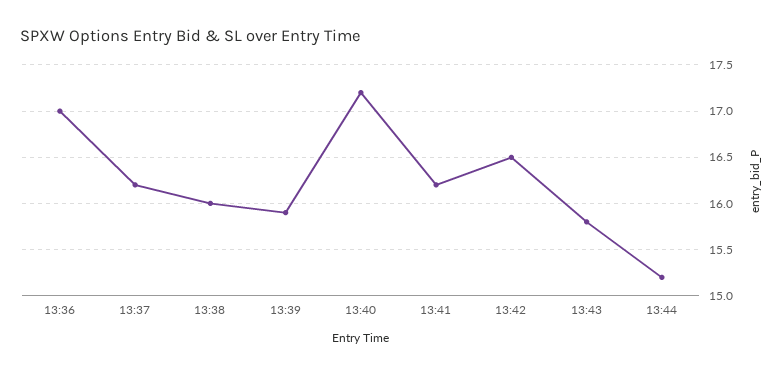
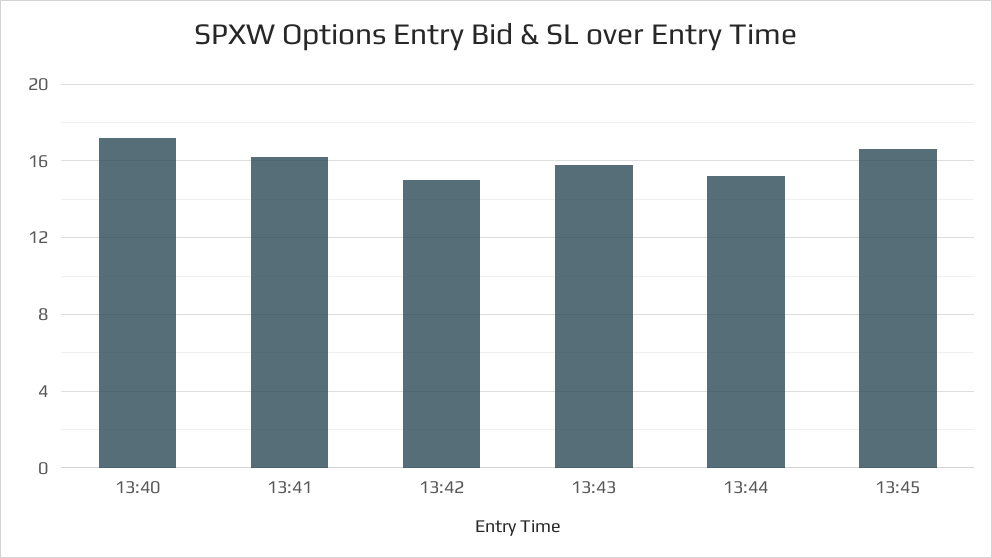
13:36: 17 -> none
13:37: 16.2 -> none
13:38: 16 -> none
13:39: 15.9 -> none
13:42: 16.5 -> 15
13:45: none -> 16.5

